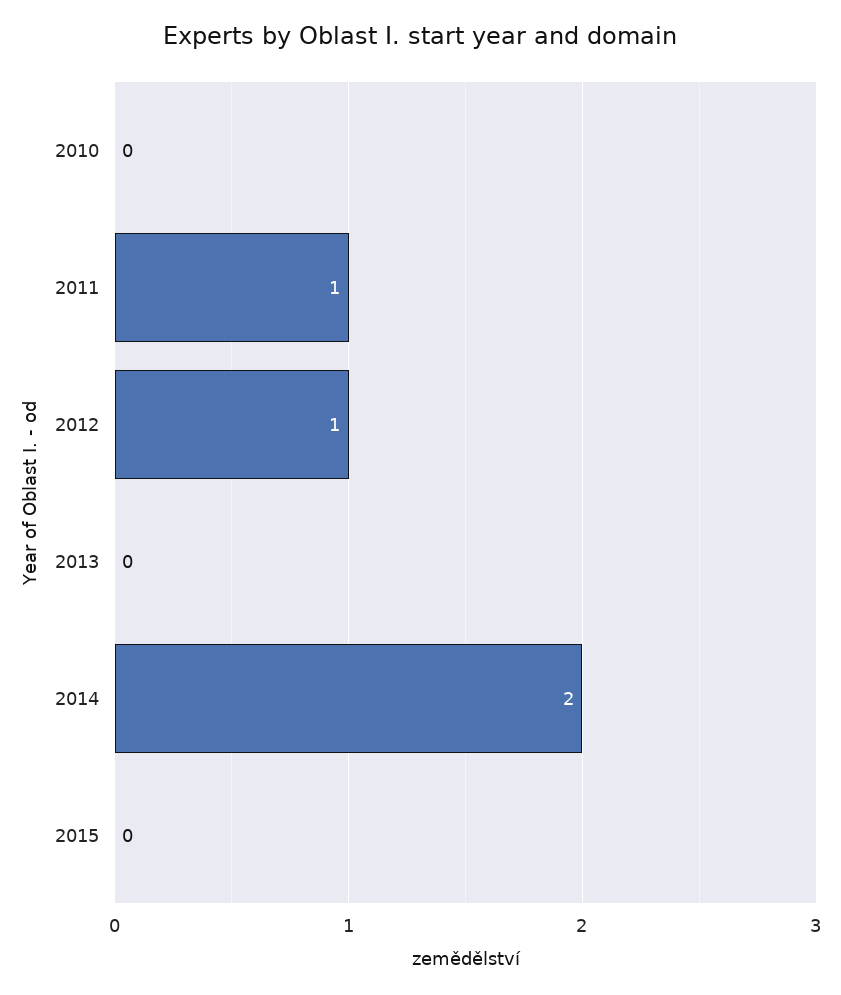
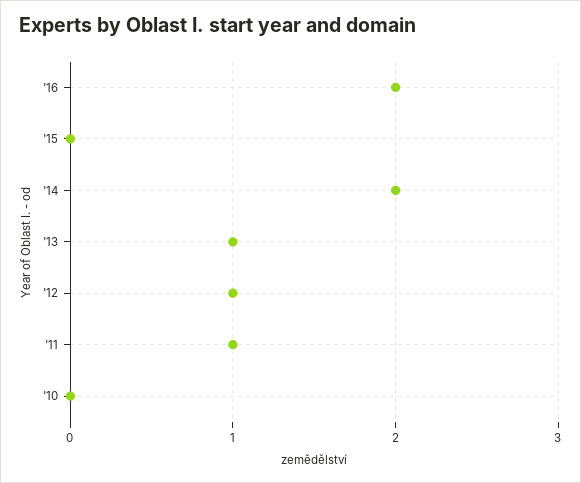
2013: 0 -> 1
'16: none -> 2

